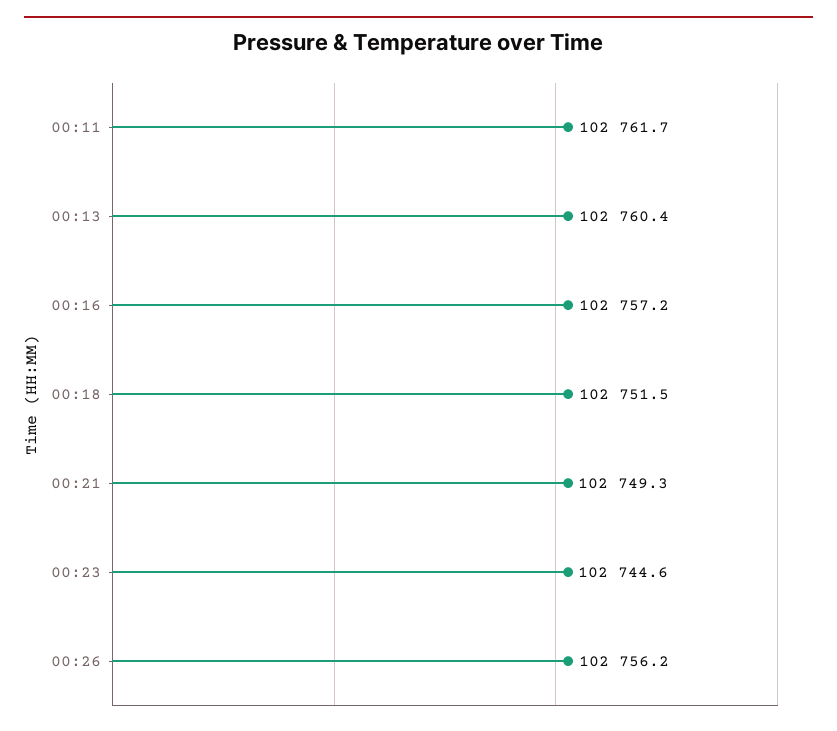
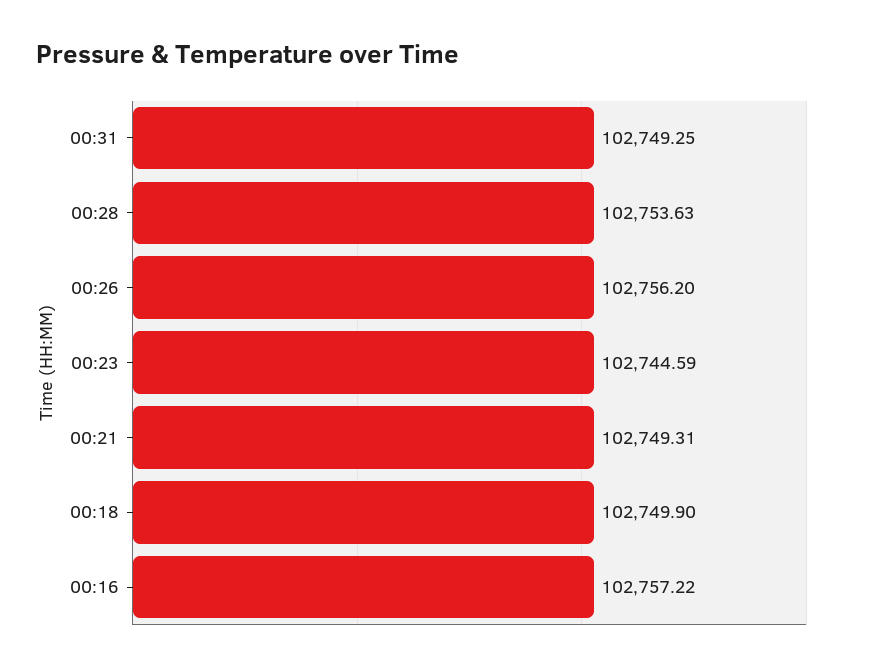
00:11: 102761.7 -> none
00:13: 102760.4 -> none
00:18: 102751.5 -> 102749.9
00:31: none -> 102749.25
00:28: none -> 102753.63

